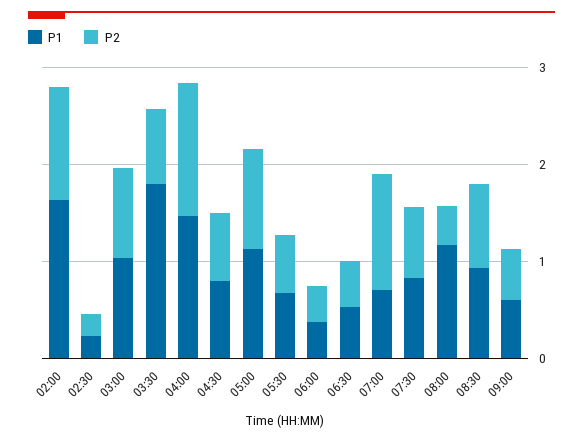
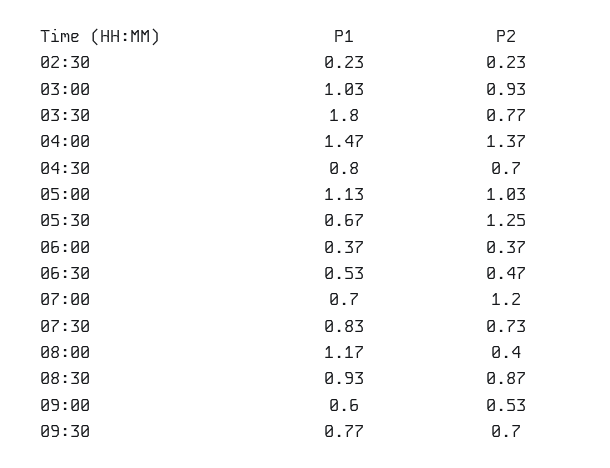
P1, 02:00: 1.6 -> none
P2, 02:00: 1.2 -> none
P2, 05:30: 0.6 -> 1.25
P1, 09:30: none -> 0.77
P2, 09:30: none -> 0.7

